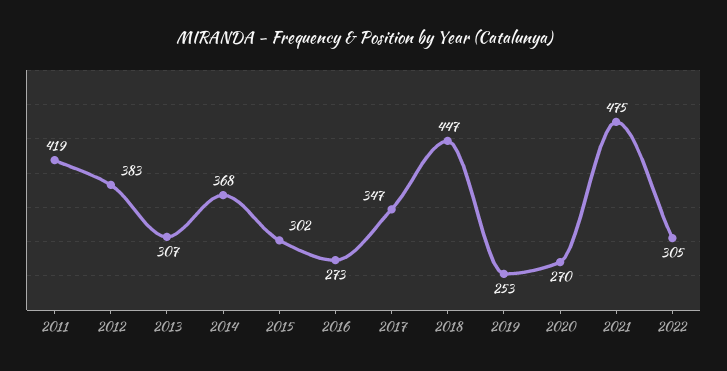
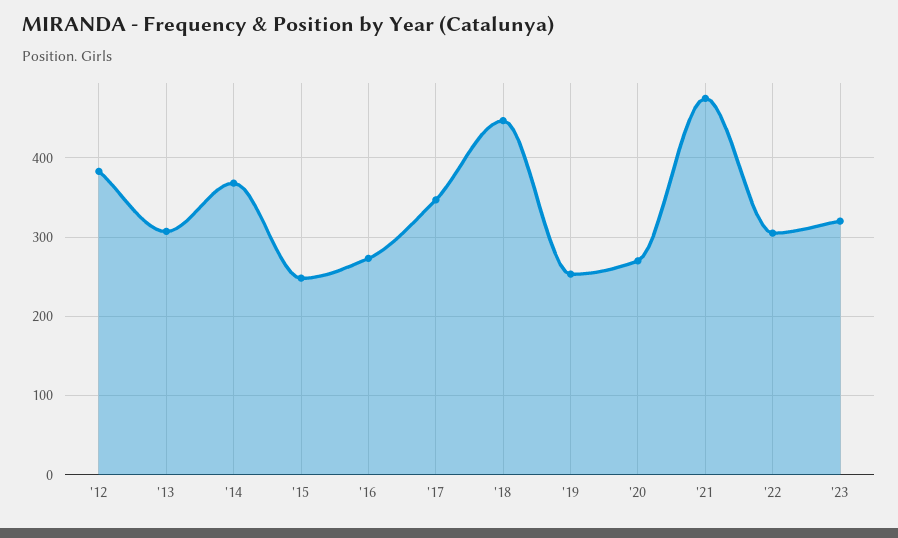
2011: 419 -> none
2015: 302 -> 250
'23: none -> 320

